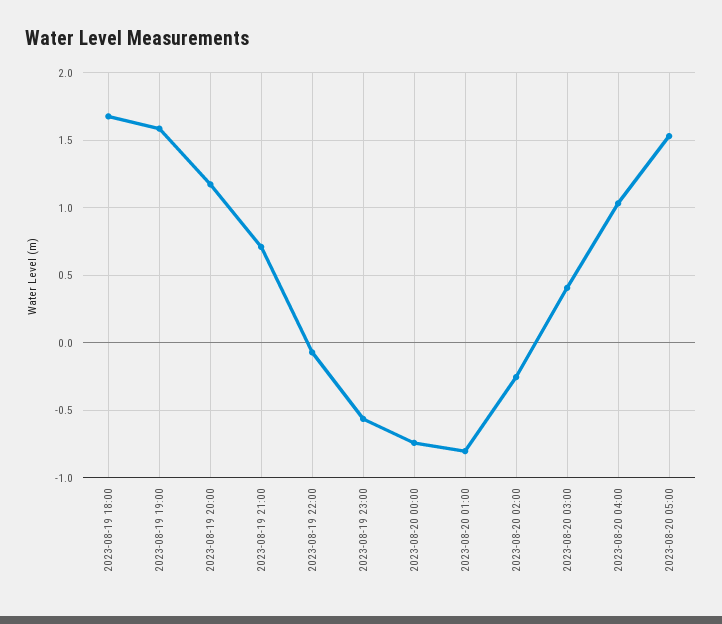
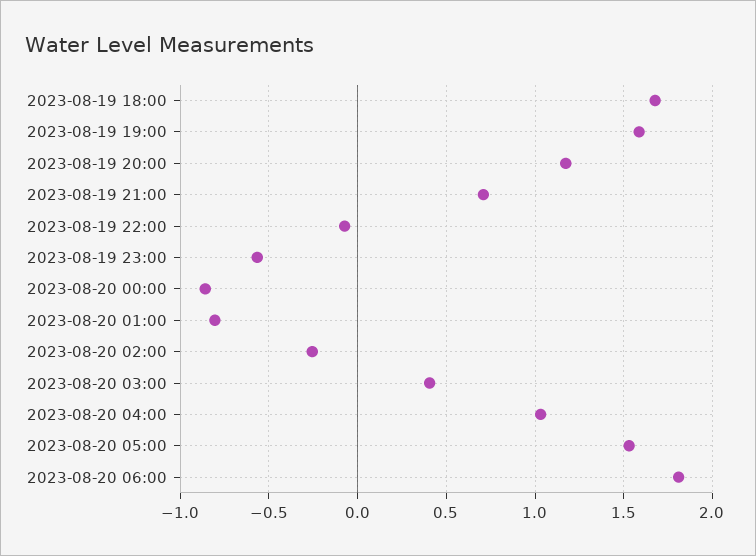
2023-08-20 00:00: -0.75 -> -0.85
2023-08-20 06:00: none -> 1.8

